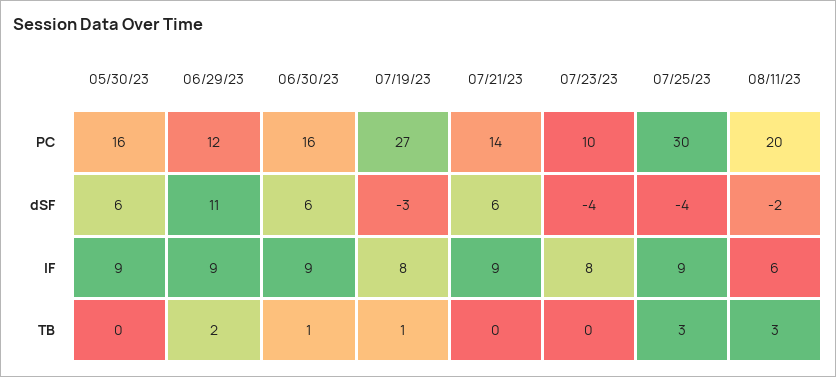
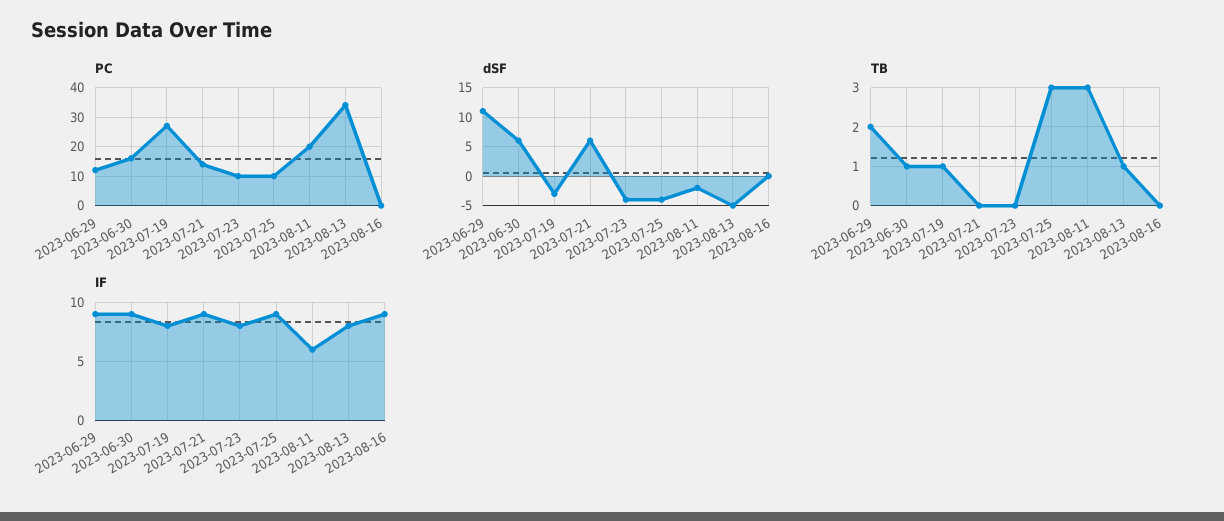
PC, 05/30/23: 16 -> none
PC, 07/25/23: 30 -> 10
dSF, 05/30/23: 6 -> none
IF, 05/30/23: 9 -> none
TB, 05/30/23: 0 -> none
PC, 2023-08-13: none -> 35
PC, 2023-08-16: none -> 0
dSF, 2023-08-13: none -> -5
dSF, 2023-08-16: none -> 0
TB, 2023-08-13: none -> 1
TB, 2023-08-16: none -> 0
IF, 2023-08-13: none -> 8
IF, 2023-08-16: none -> 9

